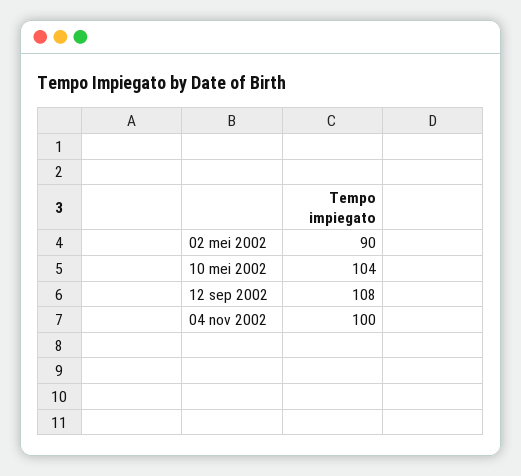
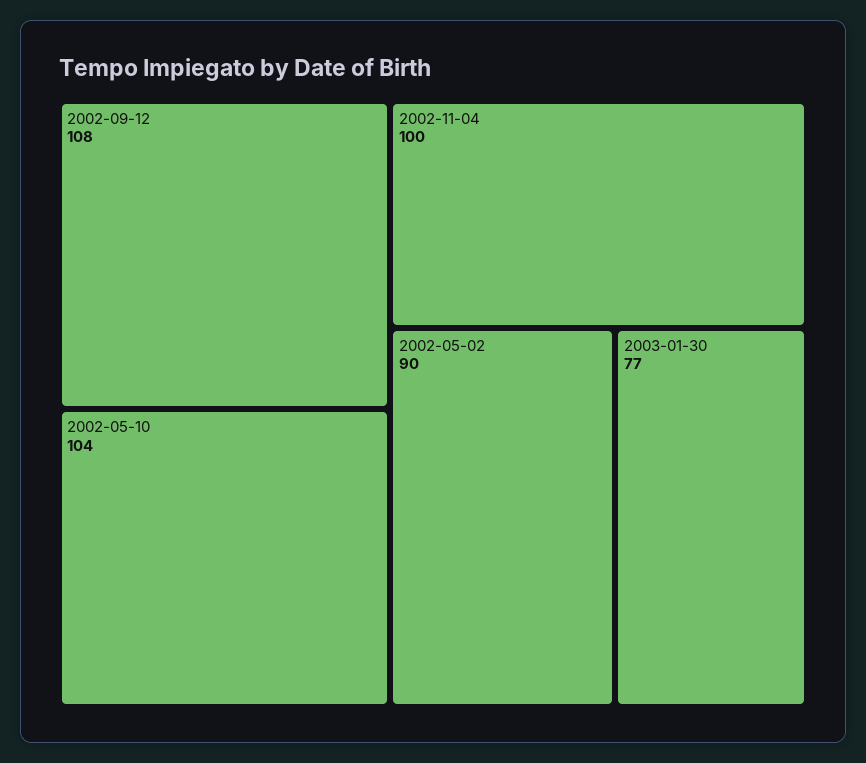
2003-01-30: none -> 77

